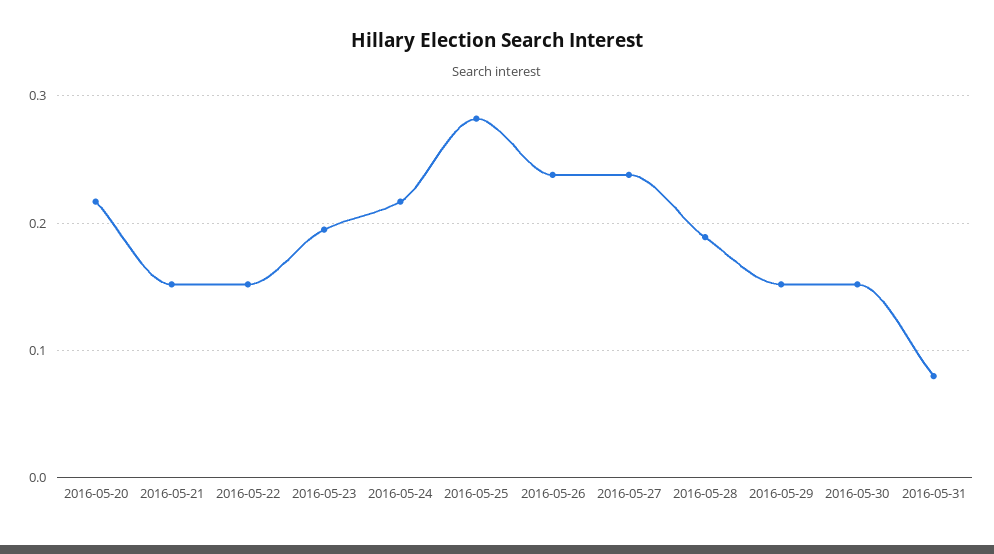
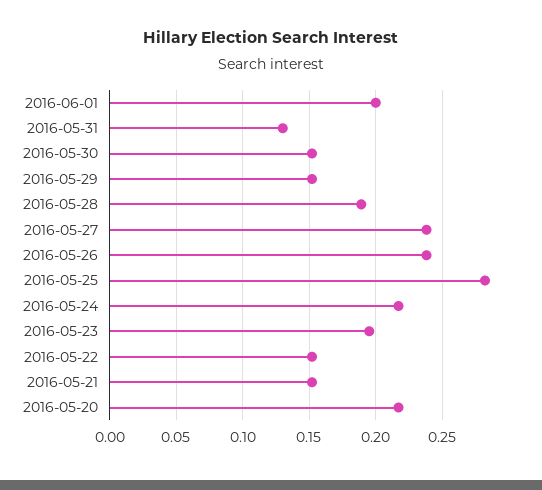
2016-05-31: 0.08 -> 0.13
2016-06-01: none -> 0.2

